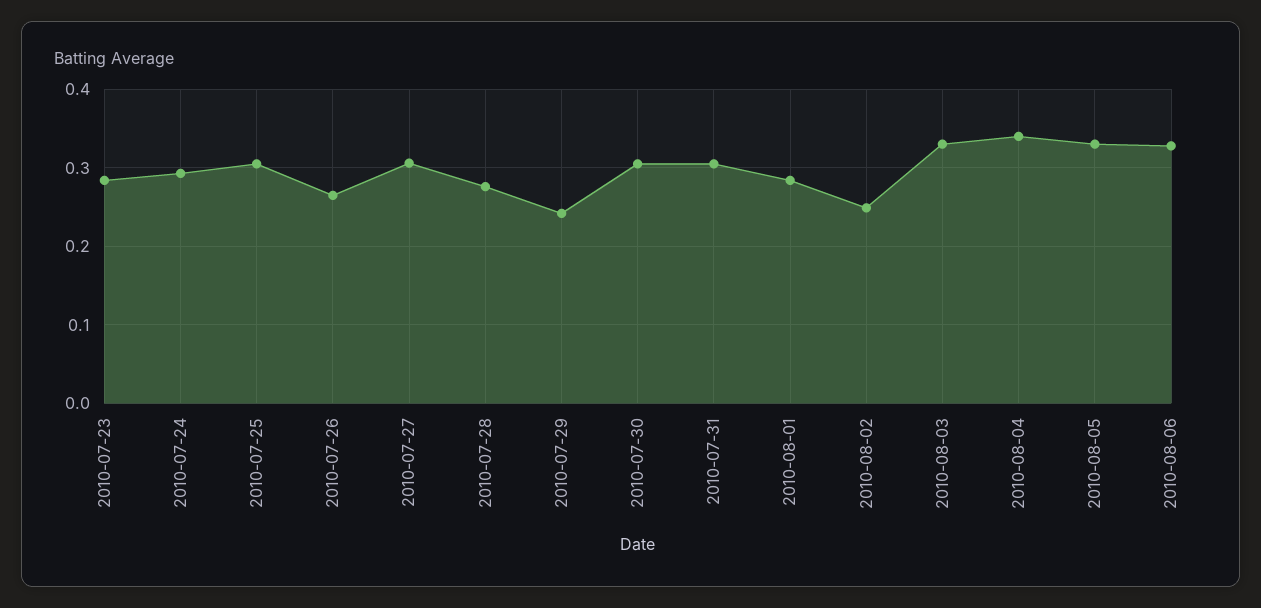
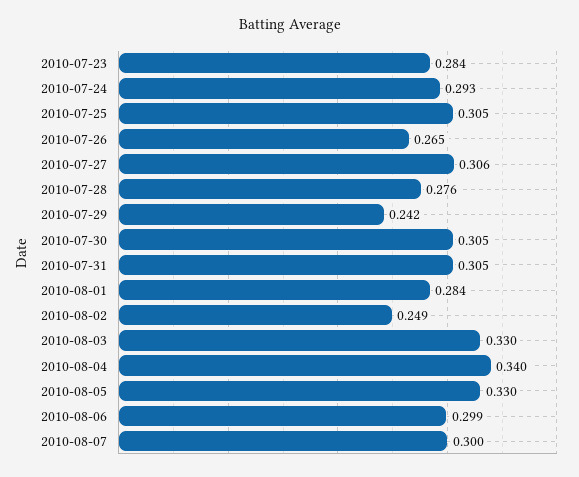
2010-08-06: 0.33 -> 0.299
2010-08-07: none -> 0.3

